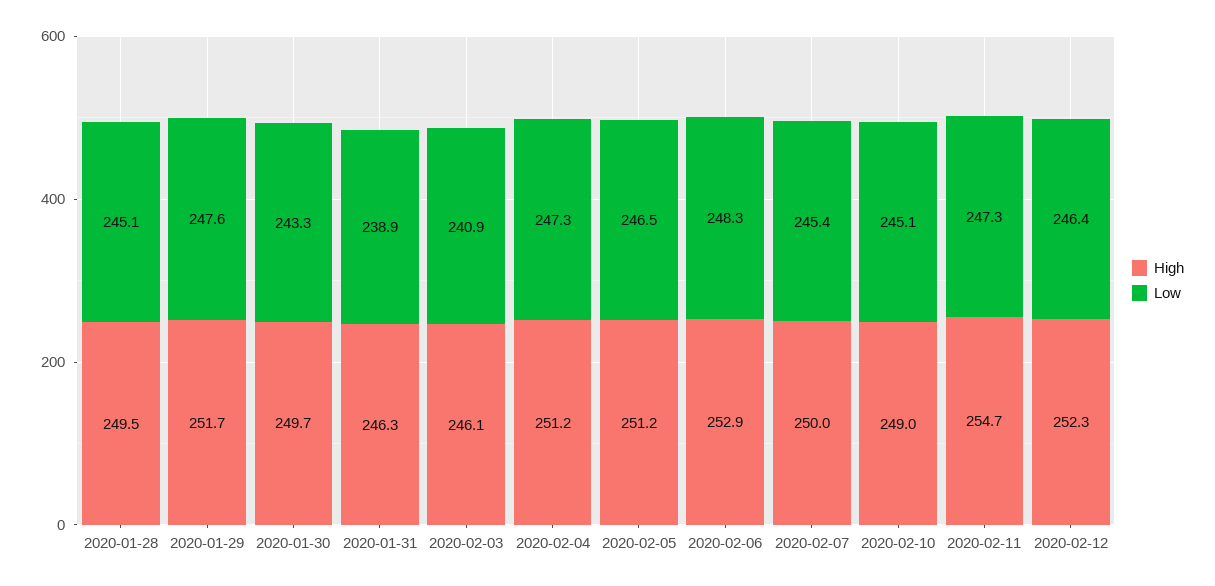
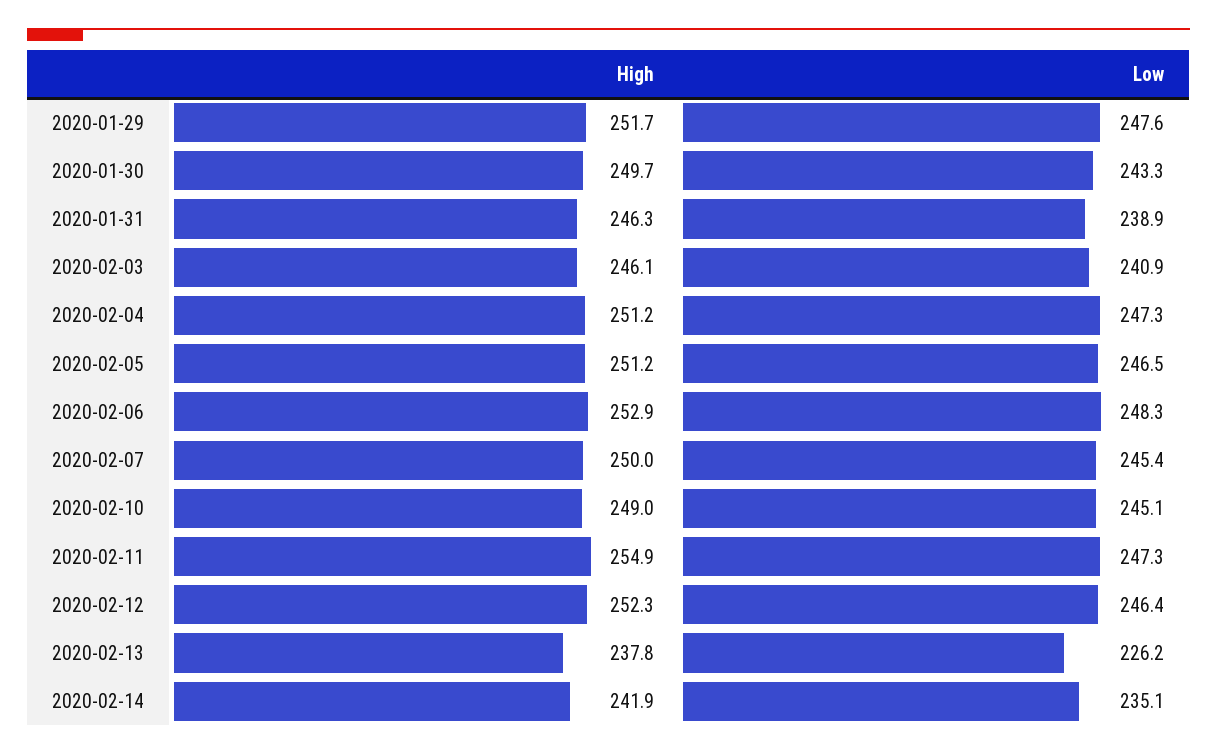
High, 2020-01-28: 249.5 -> none
Low, 2020-01-28: 245.1 -> none
High, 2020-02-11: 254.7 -> 254.9
High, 2020-02-13: none -> 237.8
Low, 2020-02-13: none -> 226.2
High, 2020-02-14: none -> 241.9
Low, 2020-02-14: none -> 235.1

